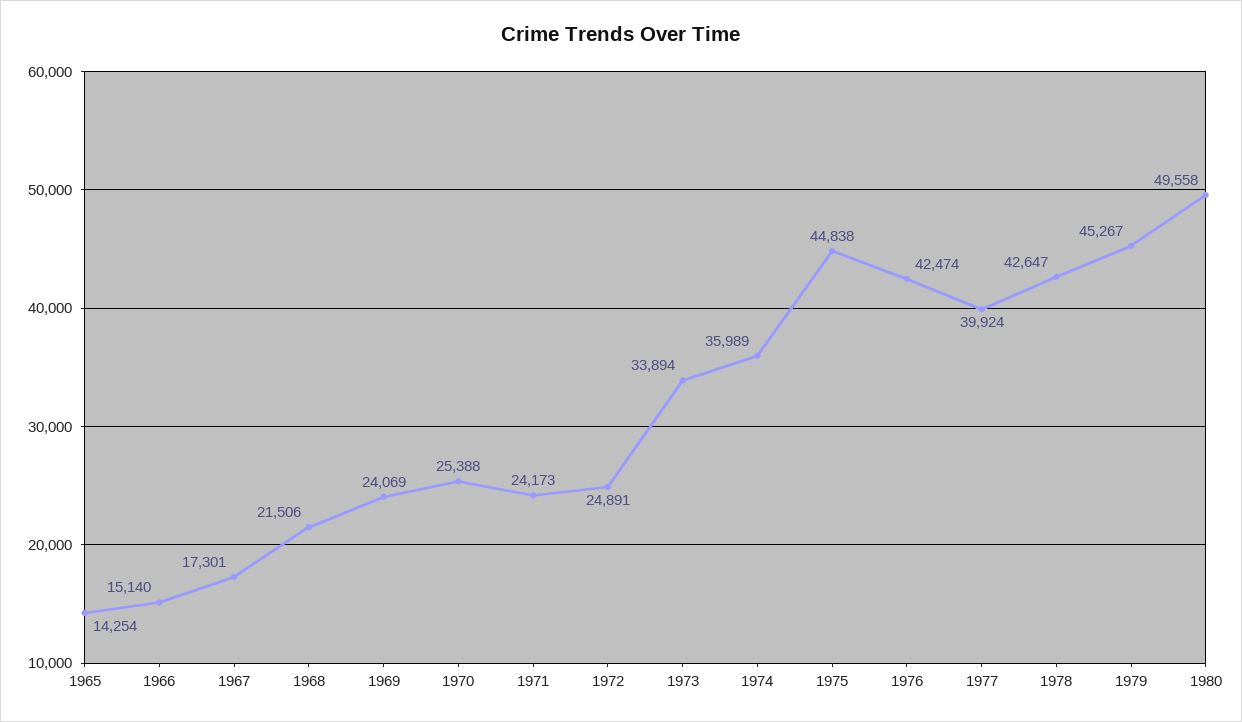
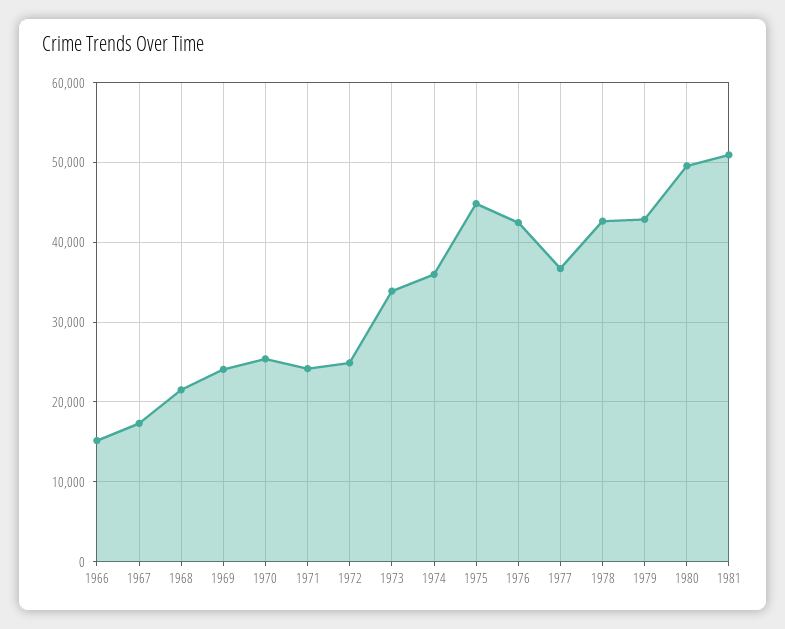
1965: 14254 -> none
1977: 39924 -> 37000
1979: 45267 -> 43000
1981: none -> 51000

